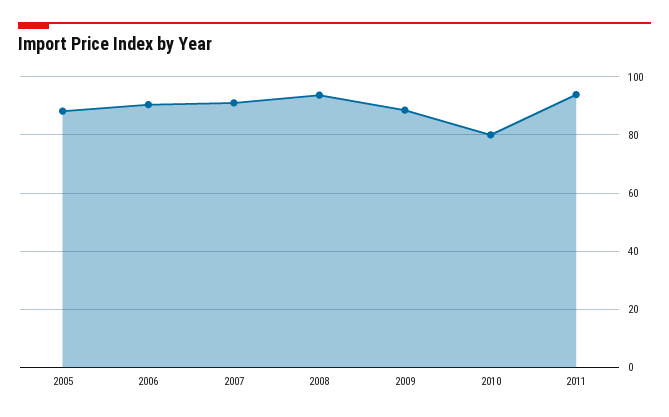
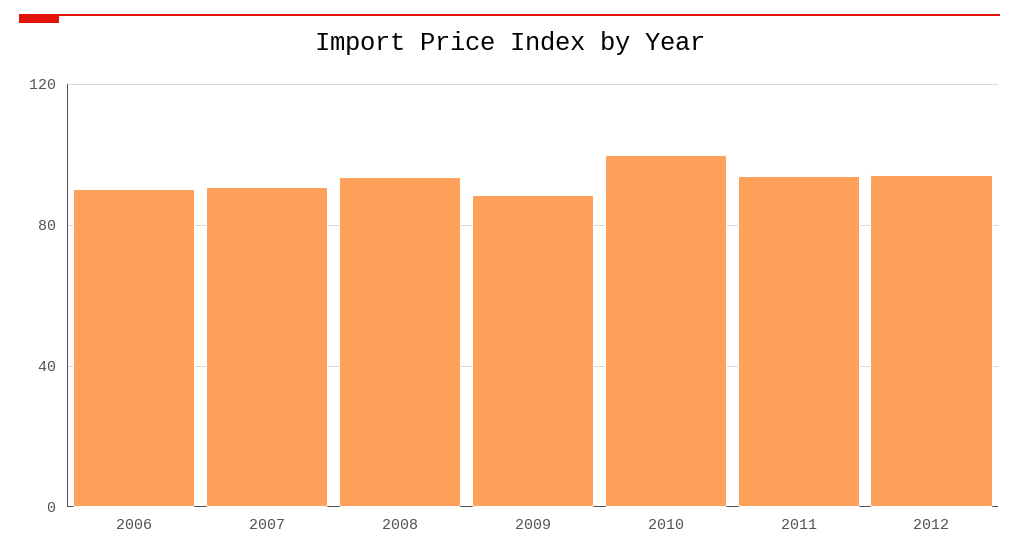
2005: 87.5 -> none
2010: 80 -> 100
2012: none -> 95

